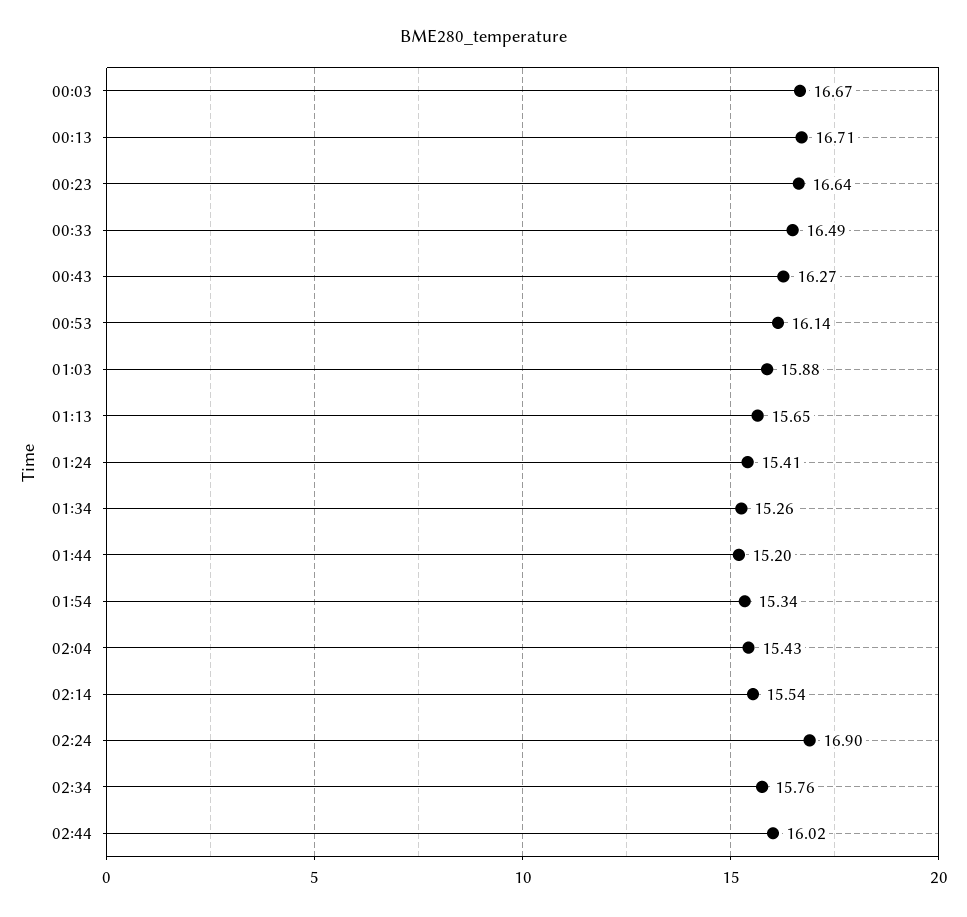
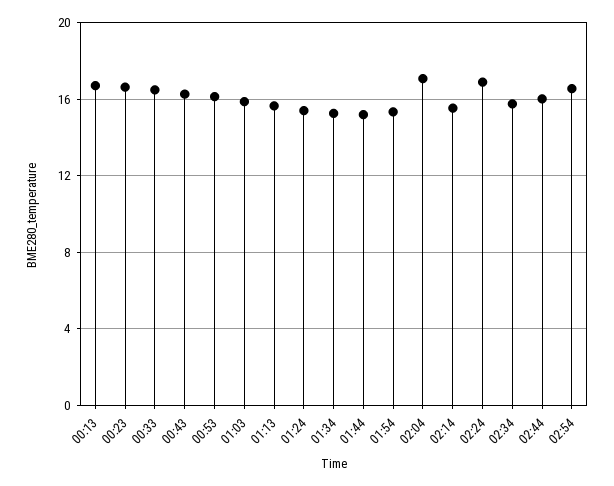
00:03: 16.67 -> none
02:04: 15.43 -> 17
02:54: none -> 16.5

